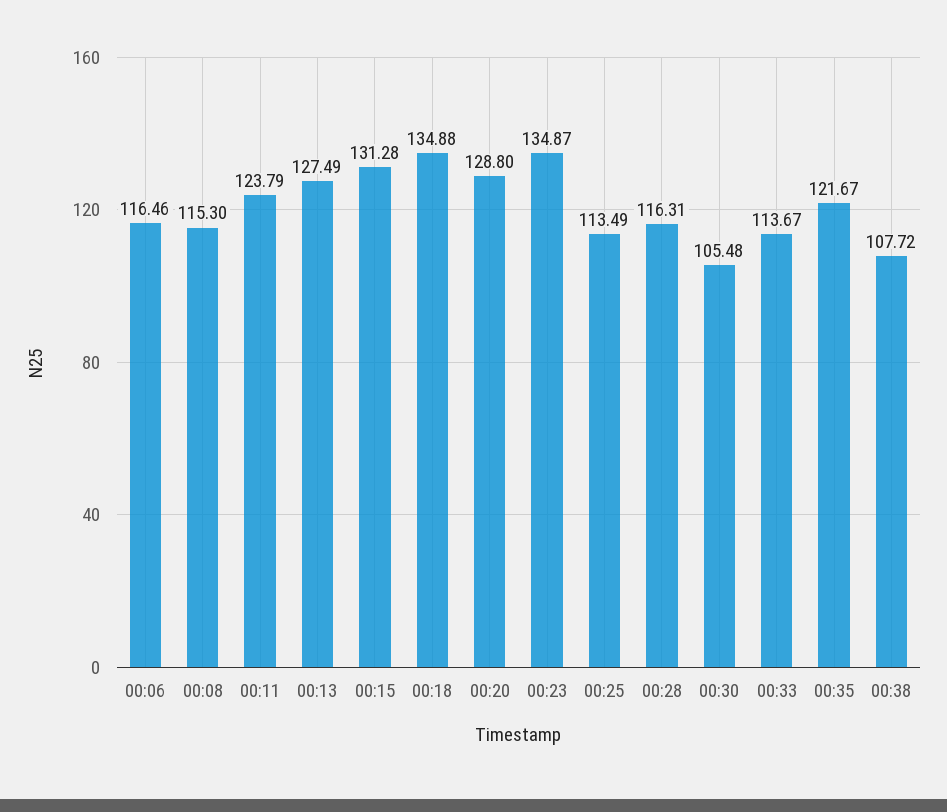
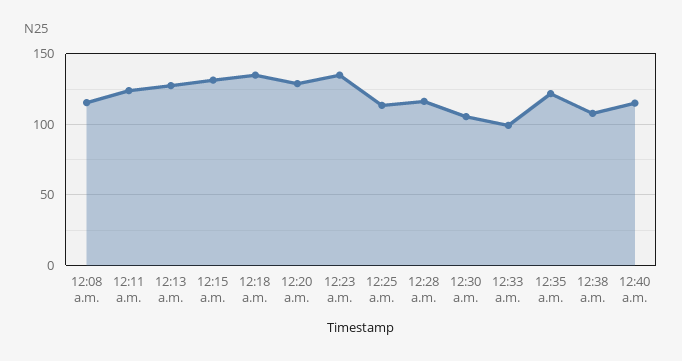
00:06: 116.46 -> none
00:33: 113.67 -> 100
12:40 a.m.: none -> 115

